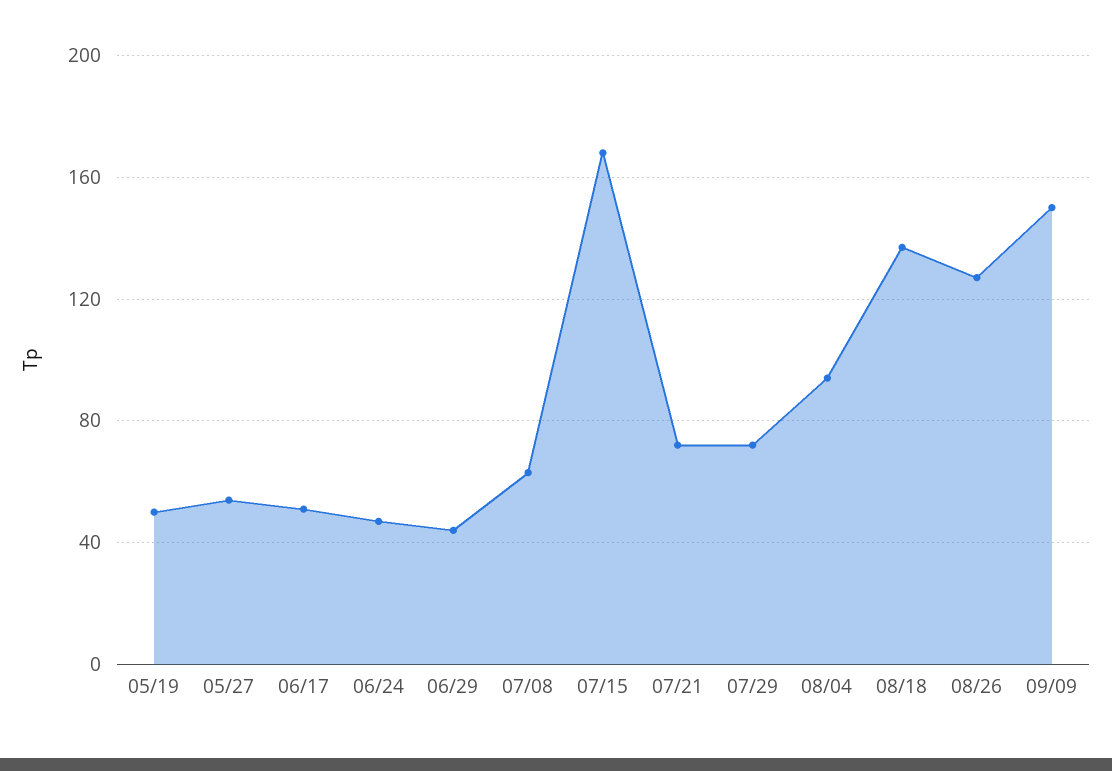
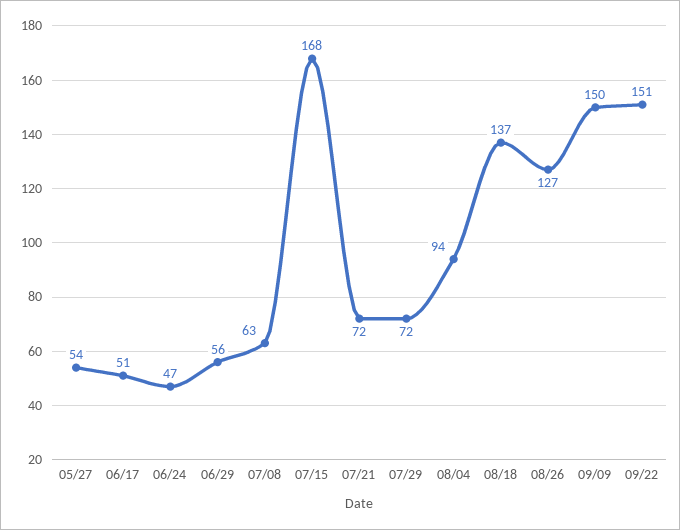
05/19: 50 -> none
06/29: 45 -> 56
09/22: none -> 151

